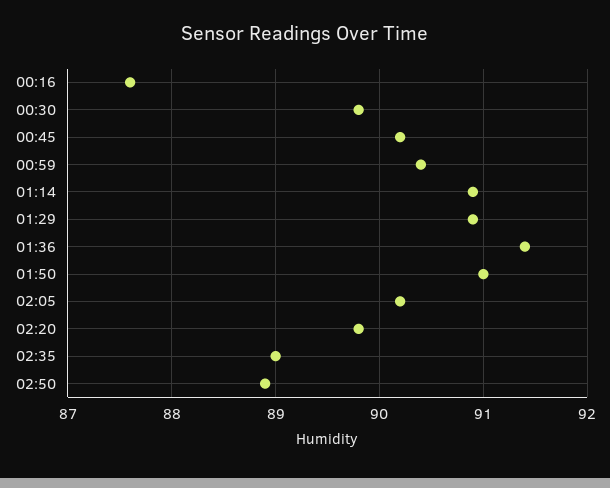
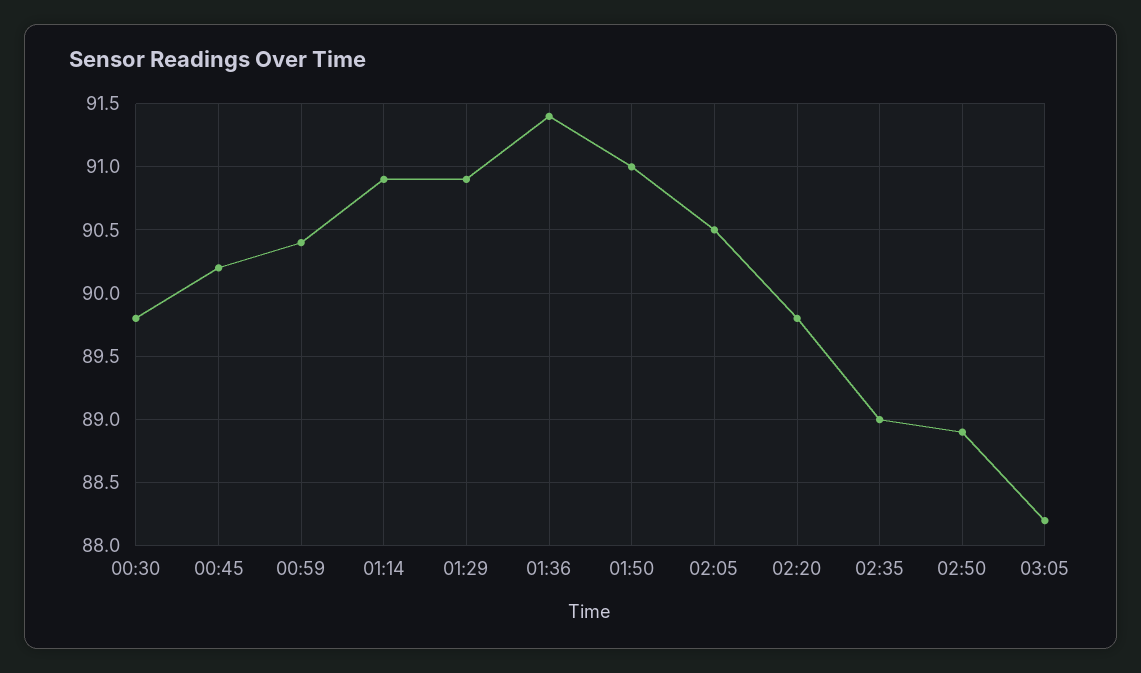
00:16: 87.6 -> none
02:05: 90.2 -> 90.5
03:05: none -> 88.2

